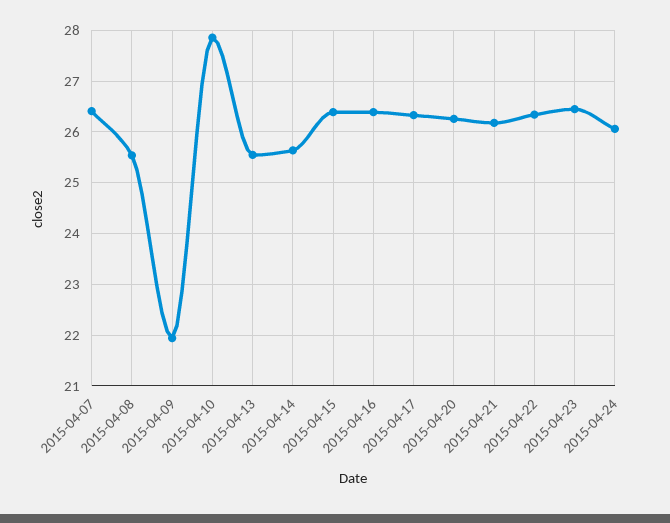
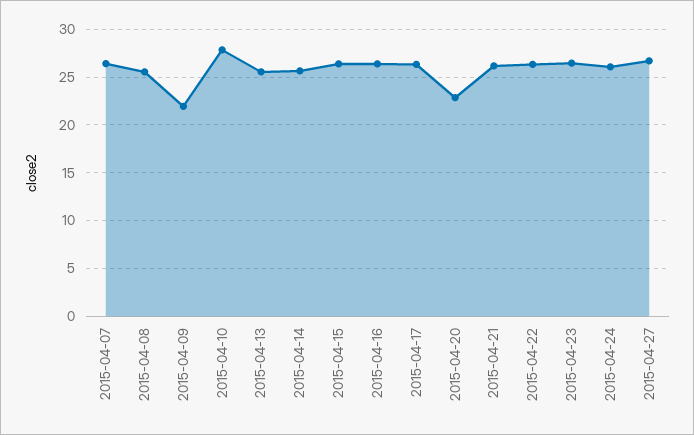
2015-04-20: 26.2 -> 23
2015-04-27: none -> 27

